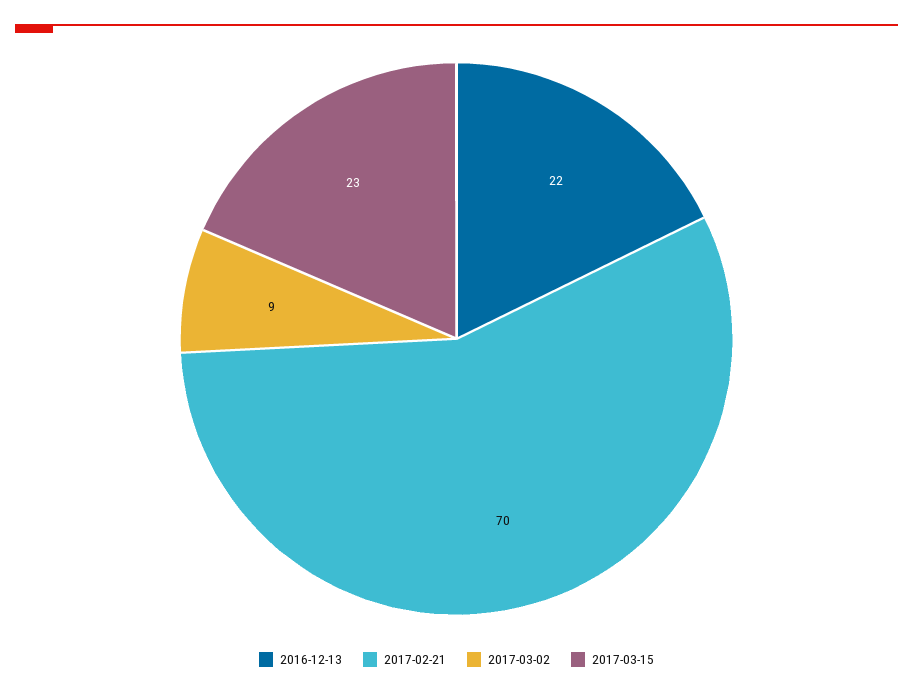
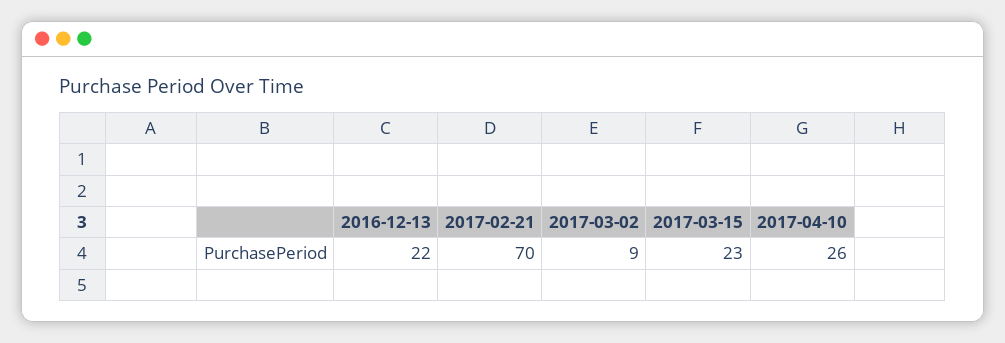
2017-04-10: none -> 26

